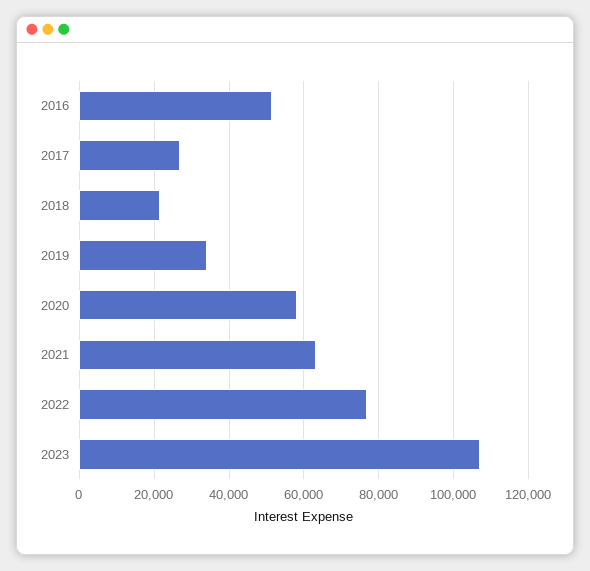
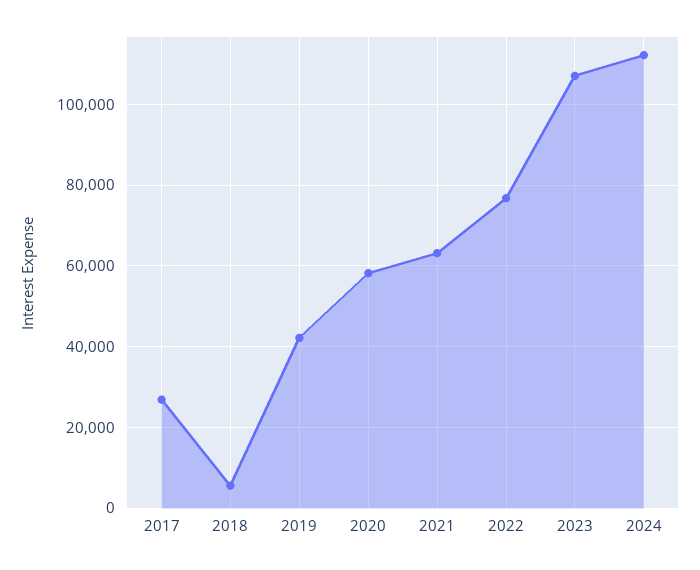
2016: 52000 -> none
2018: 22000 -> 6000
2019: 34000 -> 42000
2024: none -> 112000

